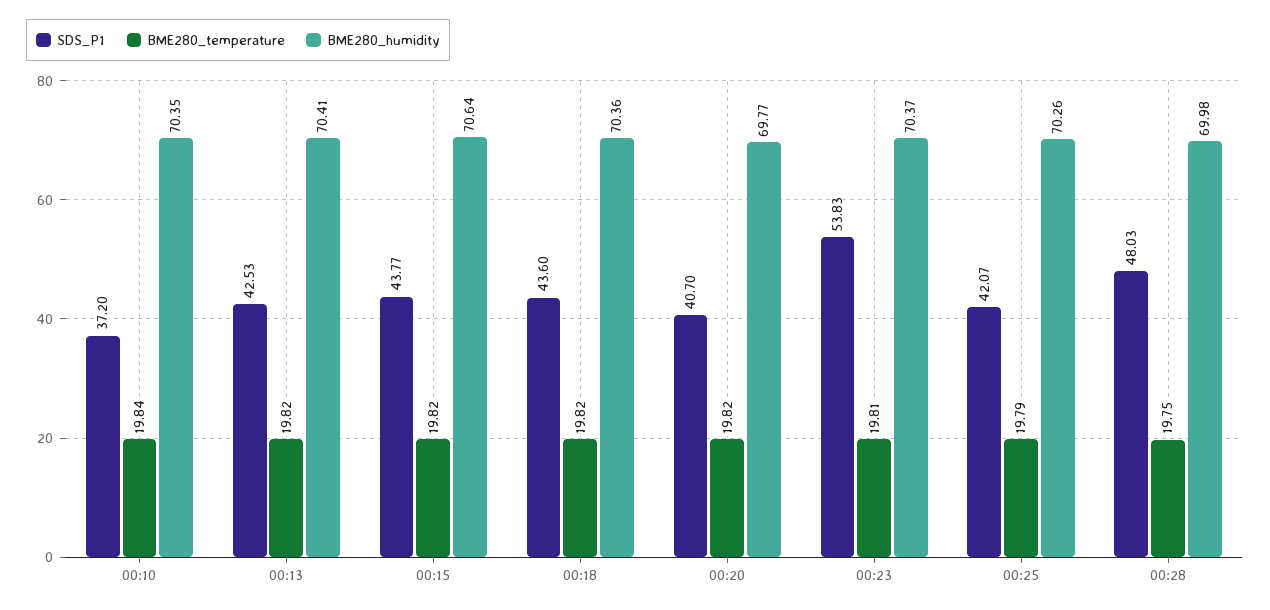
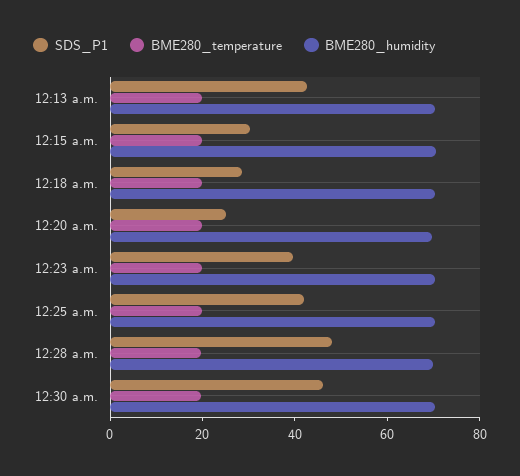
SDS_P1, 00:10: 37.2 -> none
BME280_temperature, 00:10: 19.84 -> none
BME280_humidity, 00:10: 70.35 -> none
SDS_P1, 00:15: 43.77 -> 30
SDS_P1, 00:18: 43.6 -> 30
SDS_P1, 00:20: 40.7 -> 25
SDS_P1, 00:23: 53.83 -> 40
SDS_P1, 12:30 a.m.: none -> 45
BME280_temperature, 12:30 a.m.: none -> 20
BME280_humidity, 12:30 a.m.: none -> 70

